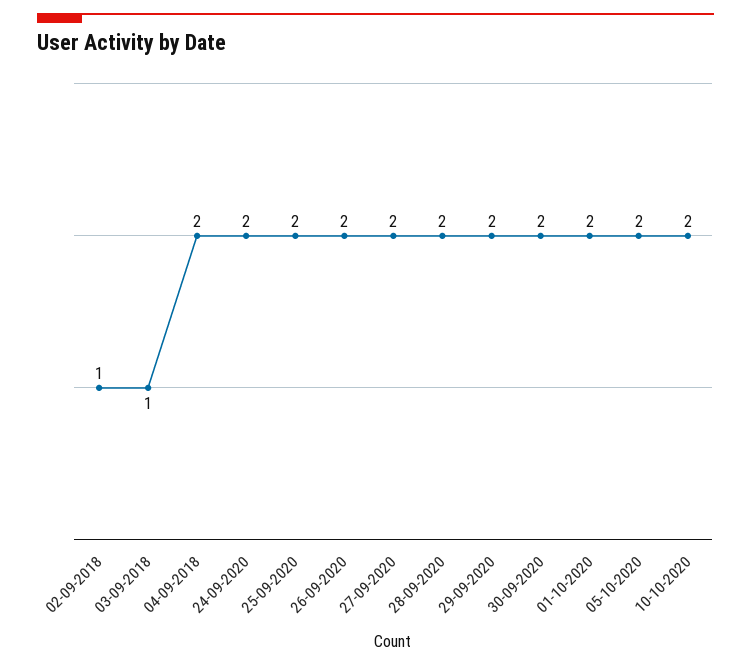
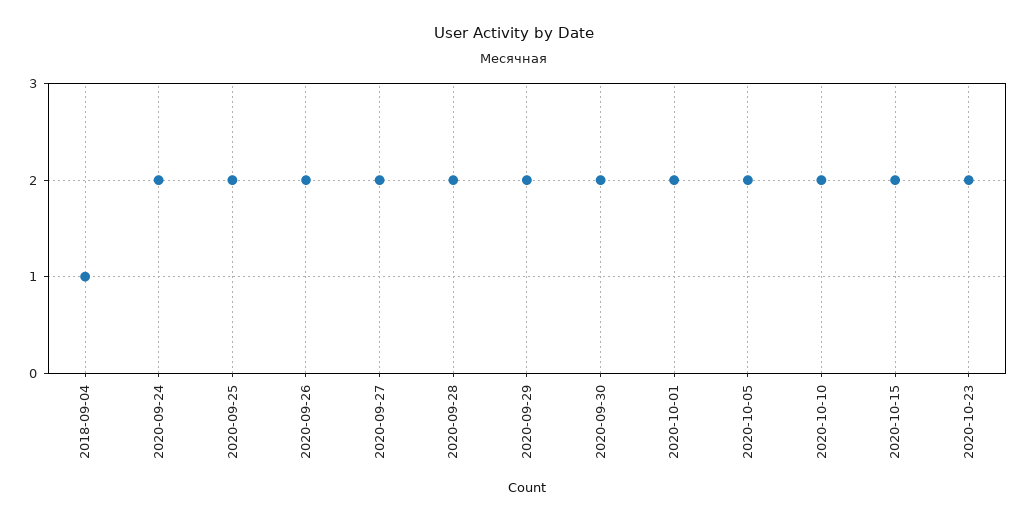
02-09-2018: 1 -> none
03-09-2018: 1 -> none
04-09-2018: 2 -> 1
2020-10-15: none -> 2
2020-10-23: none -> 2

